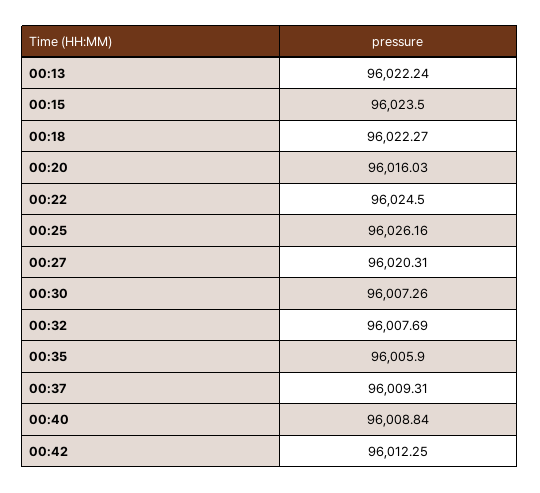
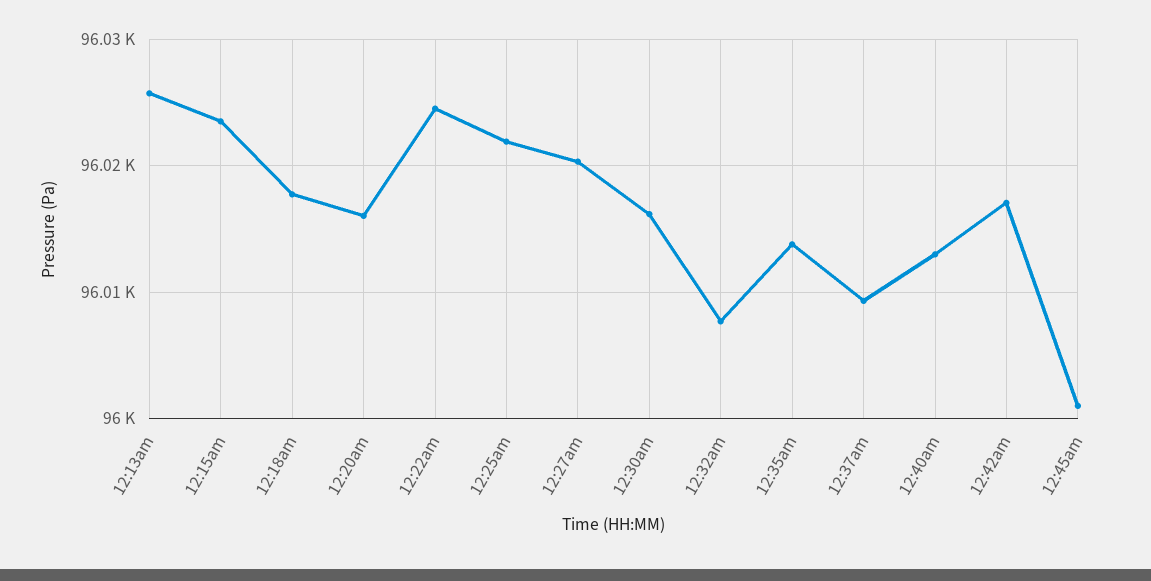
00:13: 96022.24 -> 96026
00:18: 96022.27 -> 96018
00:25: 96026.16 -> 96022
00:30: 96007.26 -> 96016
00:35: 96005.9 -> 96014
00:40: 96008.84 -> 96013
00:42: 96012.25 -> 96017
12:45am: none -> 96001

